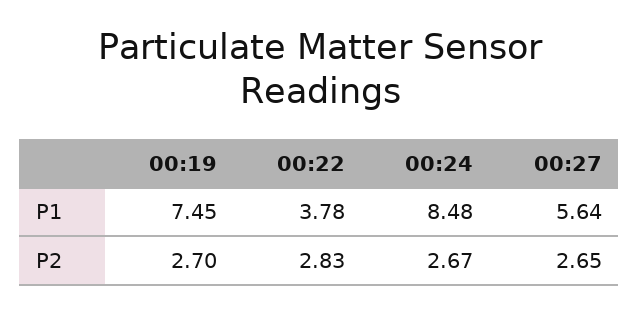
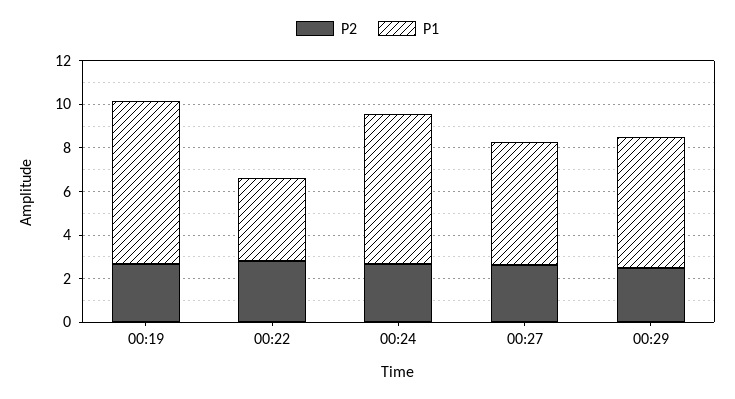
P1, 00:24: 8.48 -> 7
P2, 00:29: none -> 2.5
P1, 00:29: none -> 6

